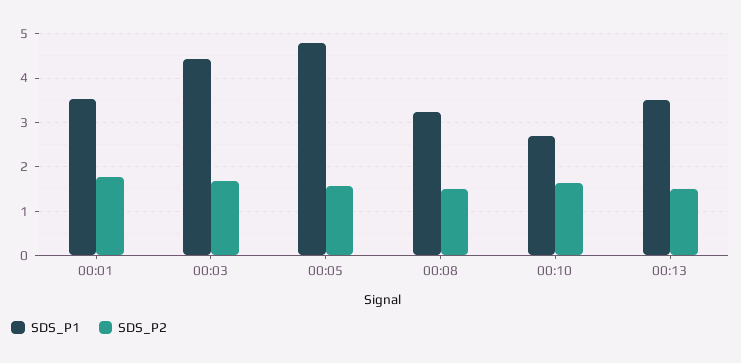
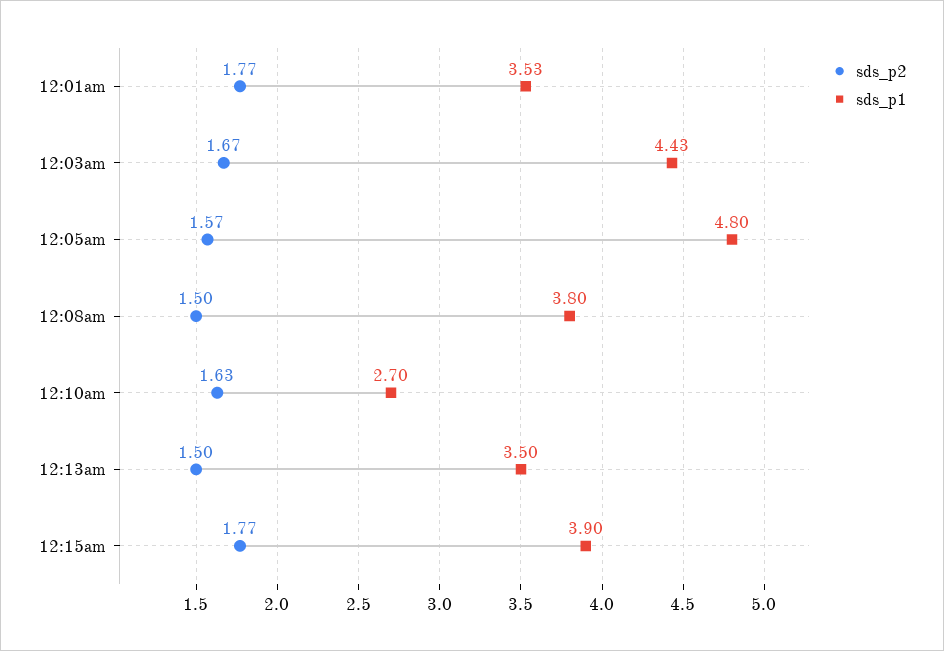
SDS_P1, 00:08: 3.2 -> 3.8
SDS_P2, 12:15am: none -> 1.77
SDS_P1, 12:15am: none -> 3.9

